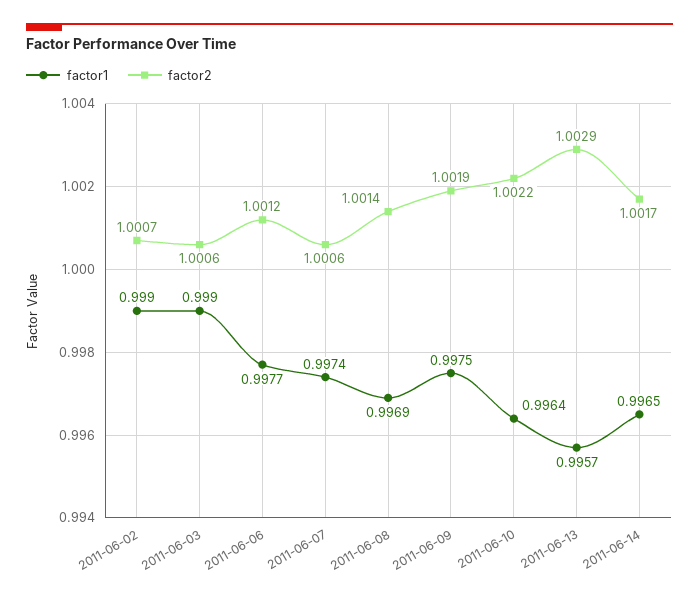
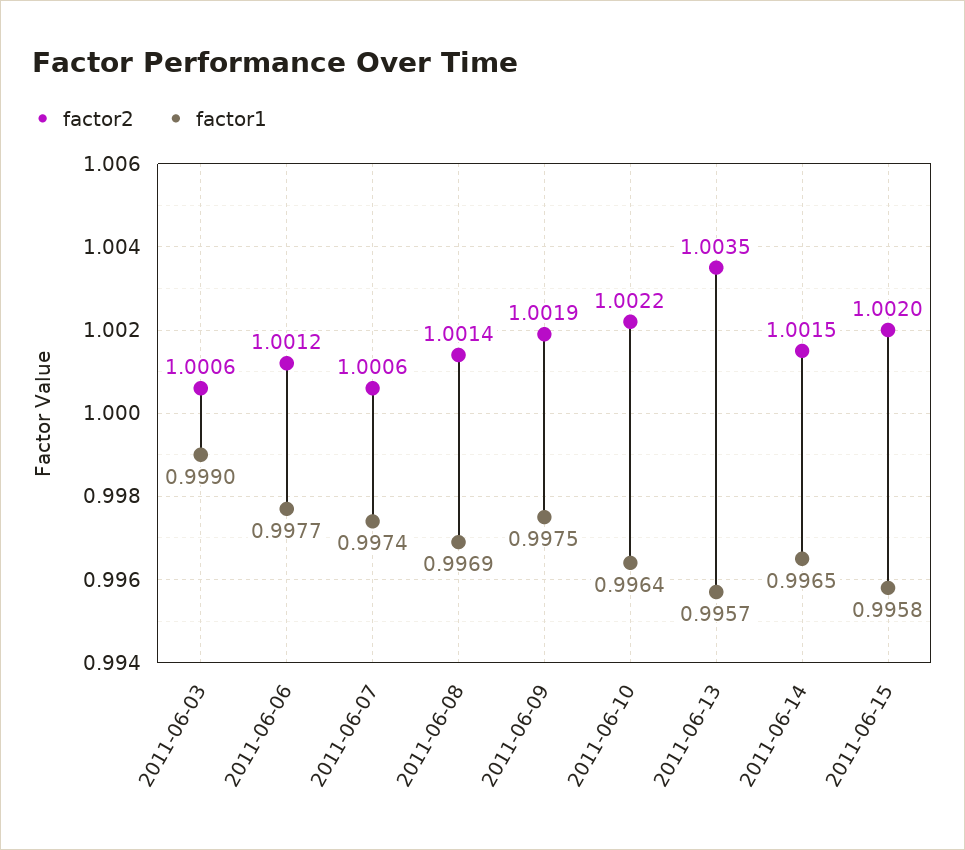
factor1, 2011-06-02: 0.999 -> none
factor2, 2011-06-02: 1.0007 -> none
factor2, 2011-06-13: 1.0029 -> 1.0035
factor2, 2011-06-14: 1.0017 -> 1.0015
factor2, 2011-06-15: none -> 1.002
factor1, 2011-06-15: none -> 0.9958

